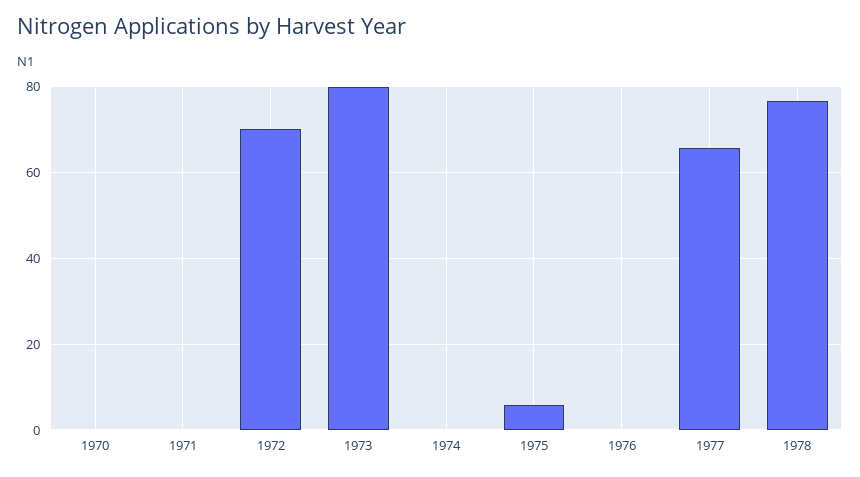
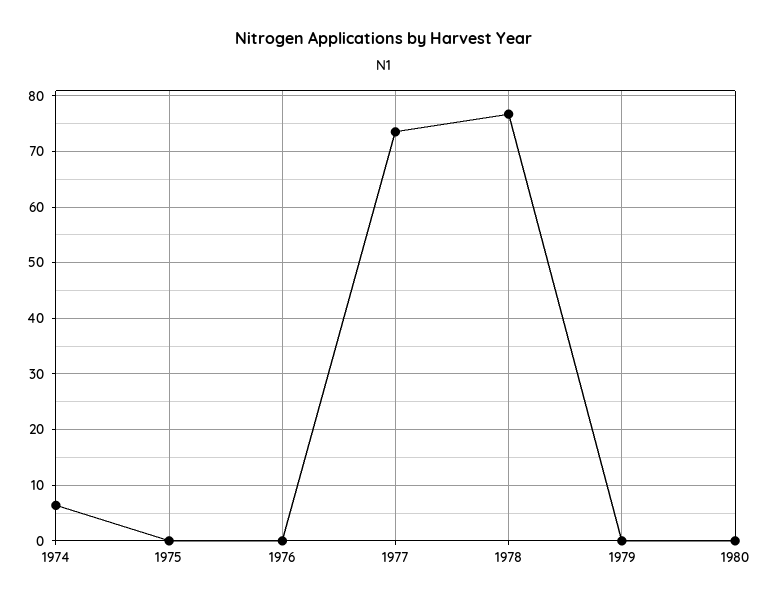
1970: 0 -> none
1971: 0 -> none
1972: 70 -> none
1973: 80 -> none
1974: 0 -> 6
1975: 6 -> 0
1977: 66 -> 74
1979: none -> 0
1980: none -> 0

